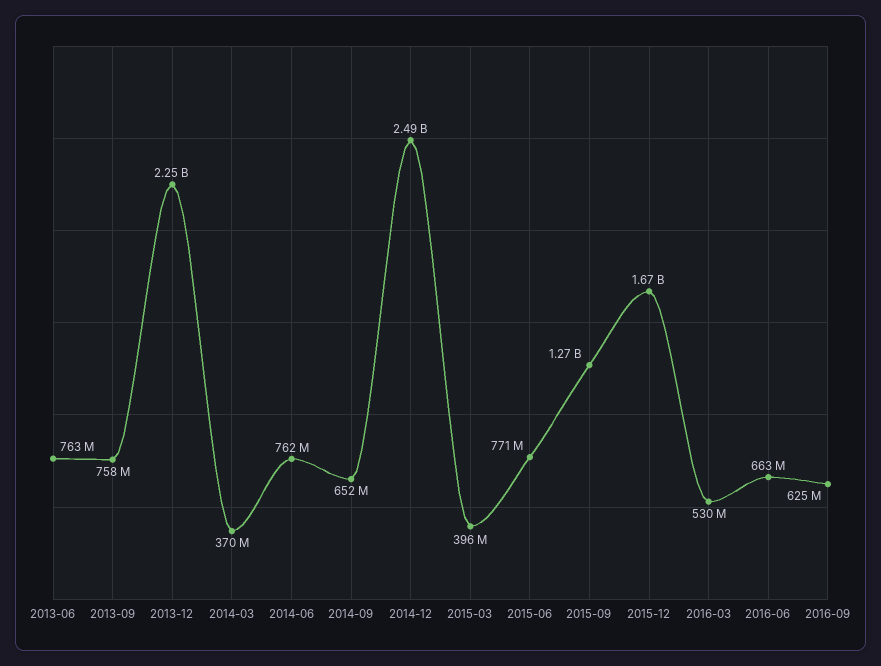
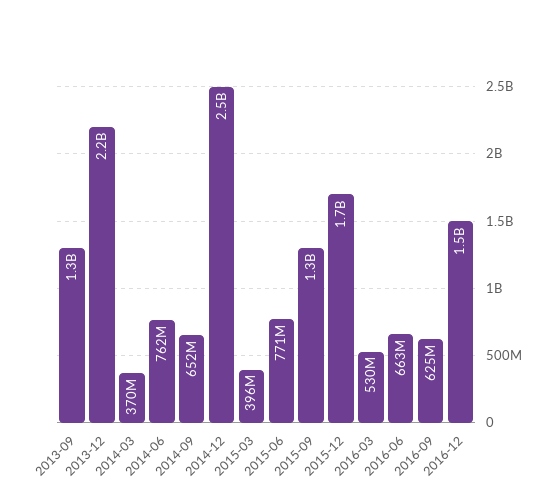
2013-06: 763000000 -> none
2013-09: 758000000 -> 1300000000
2016-12: none -> 1500000000

